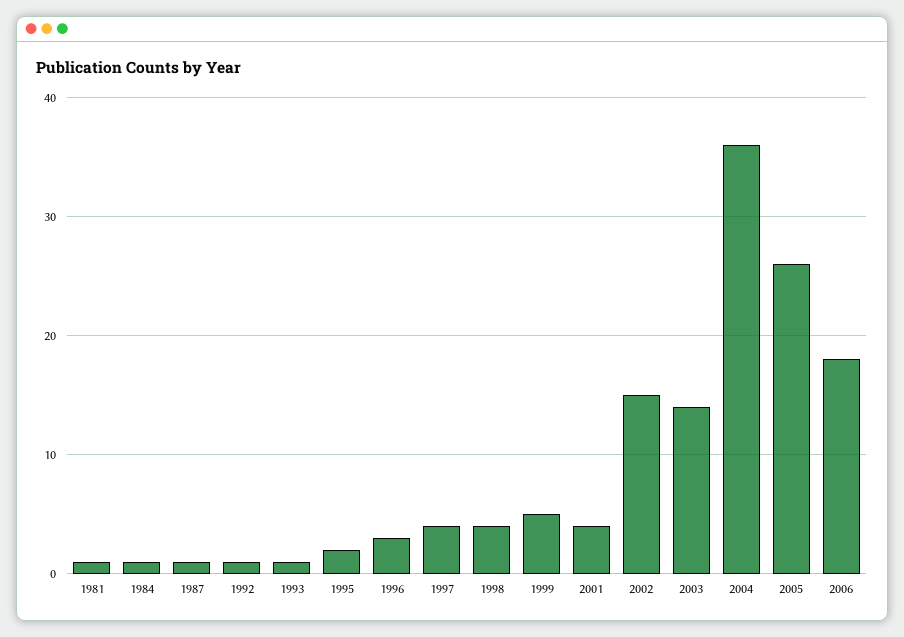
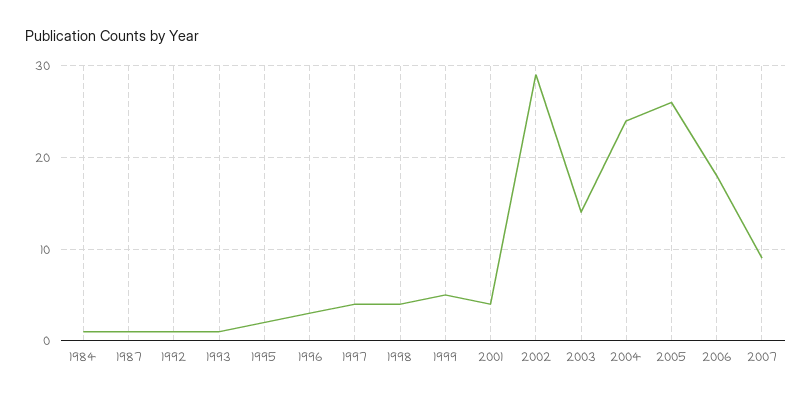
1981: 1 -> none
2002: 15 -> 29
2004: 36 -> 24
2007: none -> 9

